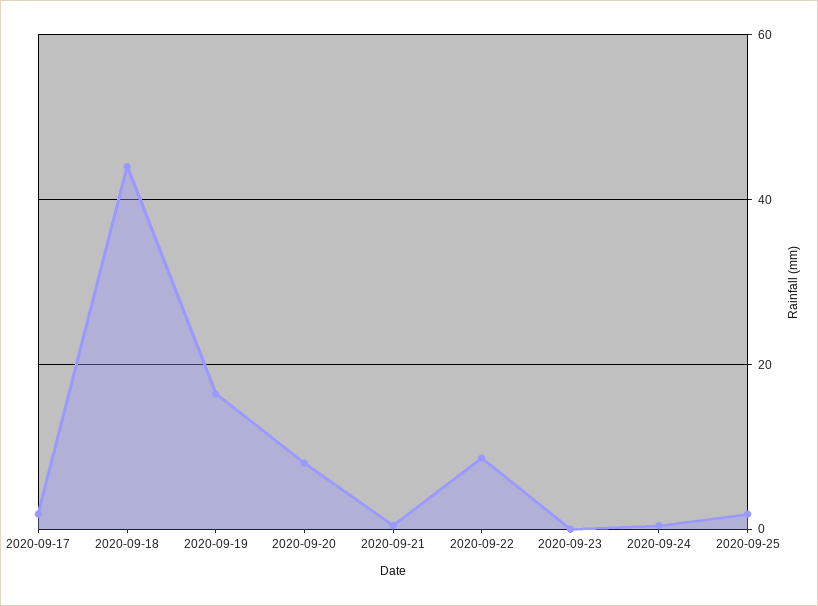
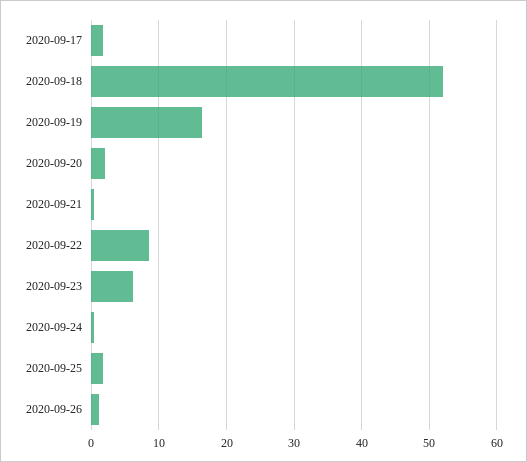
2020-09-18: 44 -> 52
2020-09-20: 8 -> 2
2020-09-23: 0 -> 6
2020-09-26: none -> 1

